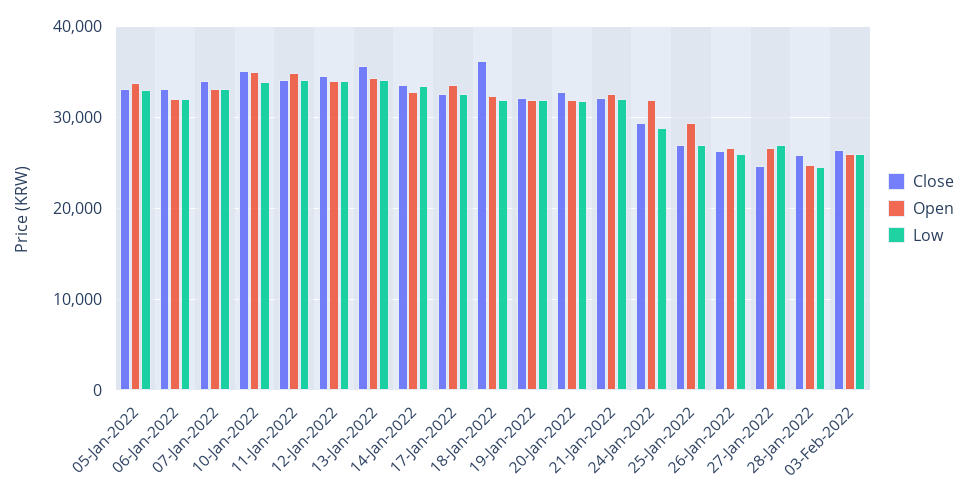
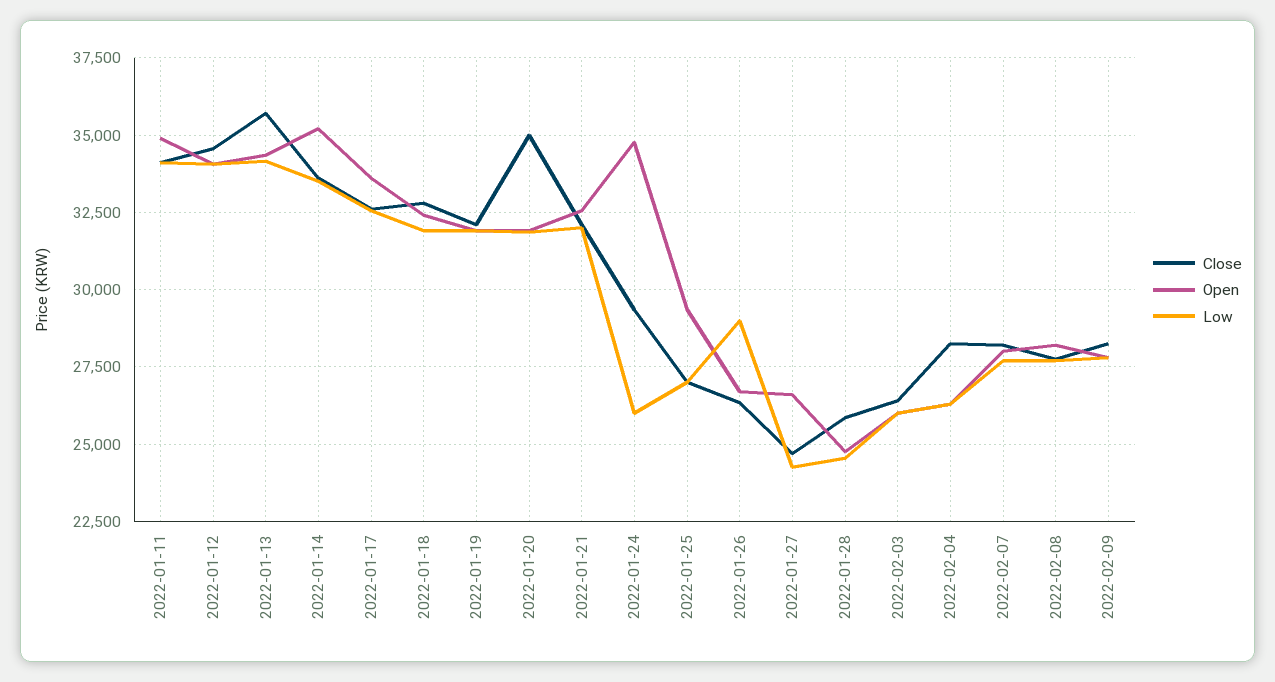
Close, 05-Jan-2022: 33000 -> none
Open, 05-Jan-2022: 34000 -> none
Low, 05-Jan-2022: 33000 -> none
Close, 06-Jan-2022: 33000 -> none
Open, 06-Jan-2022: 32000 -> none
Low, 06-Jan-2022: 32000 -> none
Close, 07-Jan-2022: 34000 -> none
Open, 07-Jan-2022: 33000 -> none
Low, 07-Jan-2022: 33000 -> none
Close, 10-Jan-2022: 35000 -> none
Open, 10-Jan-2022: 35000 -> none
Low, 10-Jan-2022: 34000 -> none
Open, 14-Jan-2022: 33000 -> 35250
Close, 18-Jan-2022: 36000 -> 32750
Close, 20-Jan-2022: 33000 -> 35000
Open, 24-Jan-2022: 32000 -> 34750
Low, 24-Jan-2022: 29000 -> 26000
Low, 26-Jan-2022: 26000 -> 29000
Low, 27-Jan-2022: 27000 -> 24250
Close, 2022-02-04: none -> 28250
Open, 2022-02-04: none -> 26250
Low, 2022-02-04: none -> 26250
Close, 2022-02-07: none -> 28250
Open, 2022-02-07: none -> 28000
Low, 2022-02-07: none -> 27750
Close, 2022-02-08: none -> 27750
Open, 2022-02-08: none -> 28250
Low, 2022-02-08: none -> 27750
Close, 2022-02-09: none -> 28250
Open, 2022-02-09: none -> 27750
Low, 2022-02-09: none -> 27750

